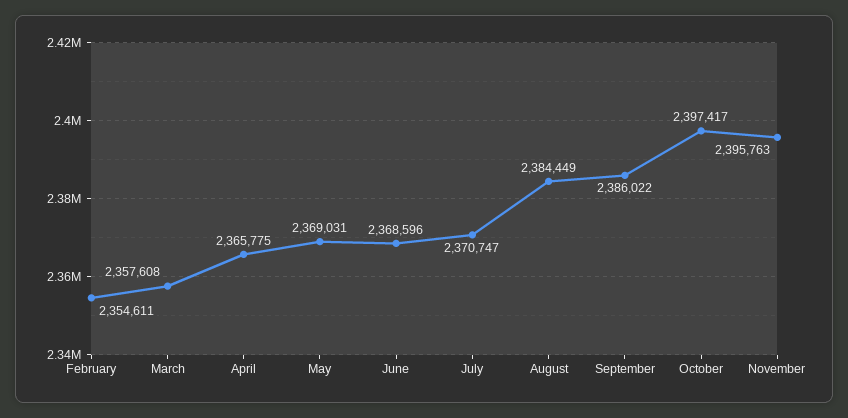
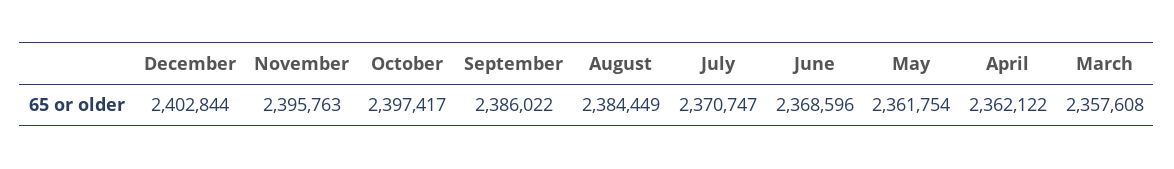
February: 2354611 -> none
April: 2365775 -> 2362122
May: 2369031 -> 2361754
December: none -> 2402844

